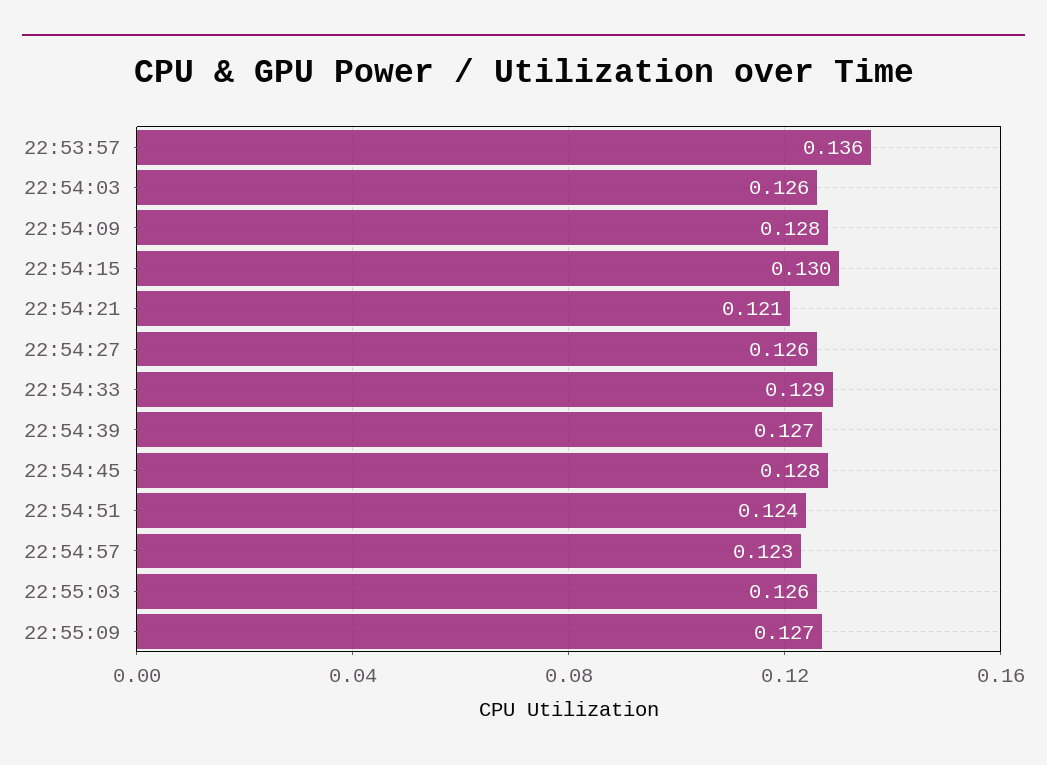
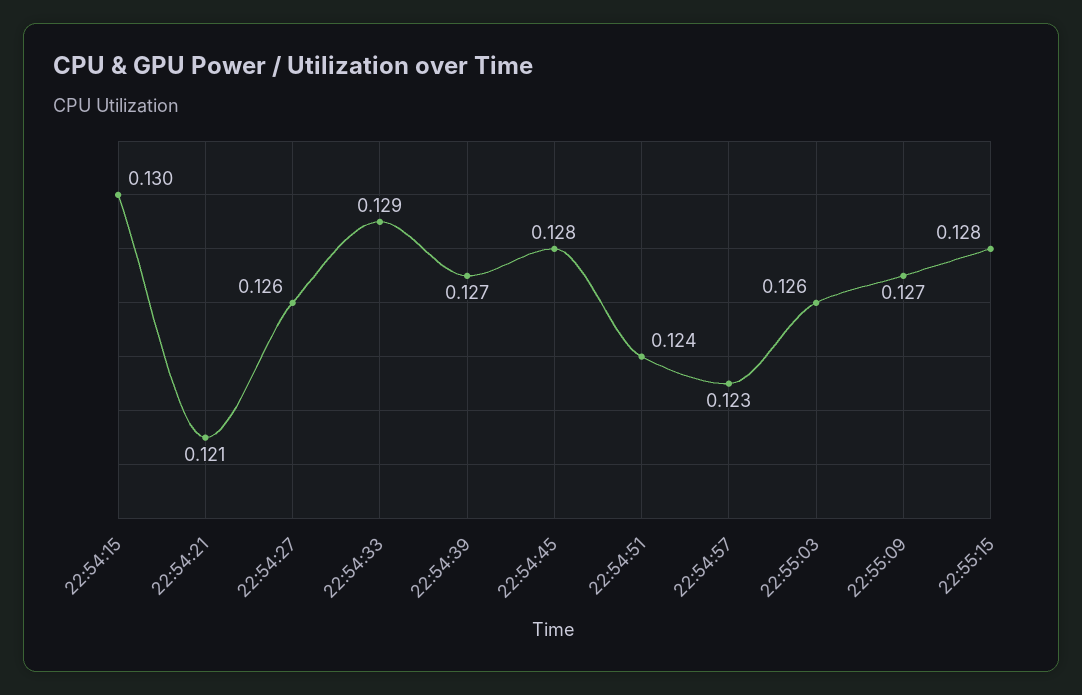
22:53:57: 0.136 -> none
22:54:03: 0.126 -> none
22:54:09: 0.128 -> none
22:55:15: none -> 0.128

